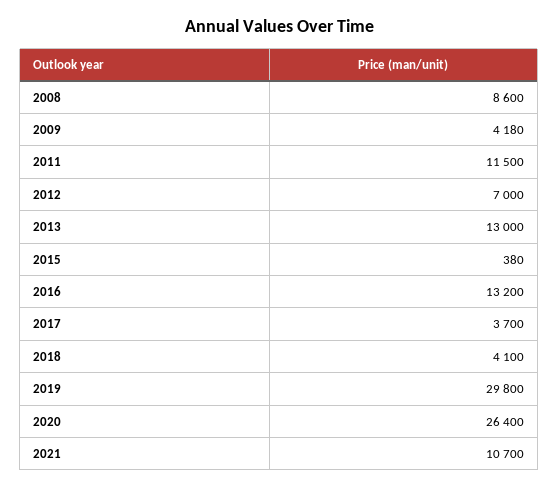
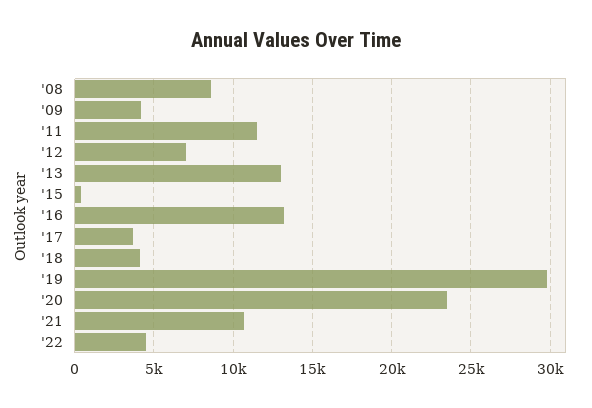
2020: 26400 -> 23500
'22: none -> 4500

